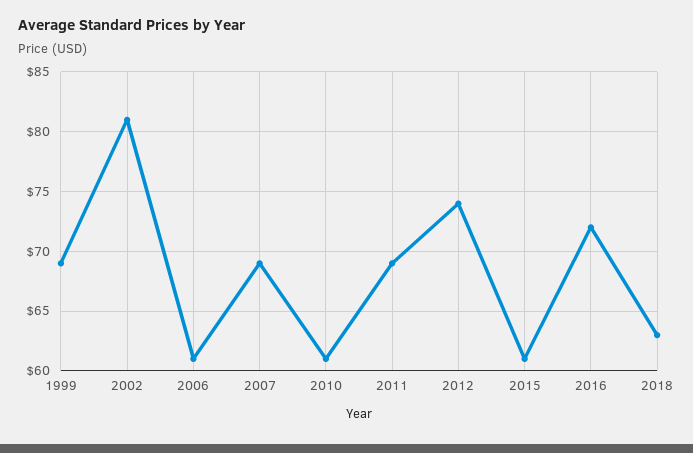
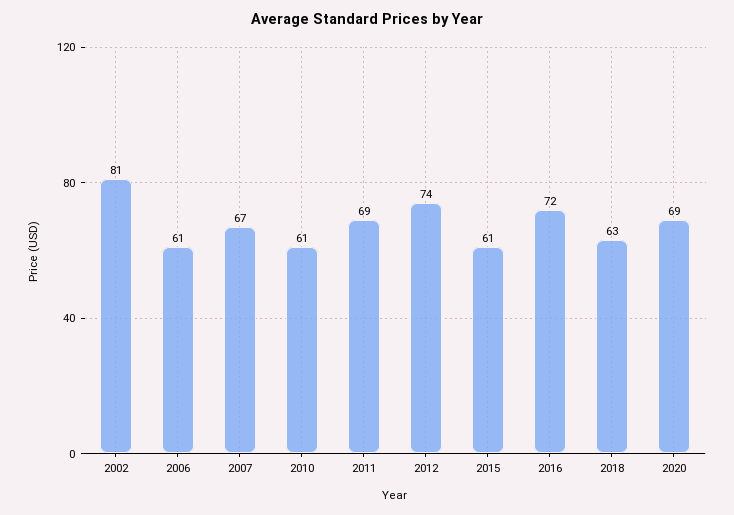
1999: 69 -> none
2007: 69 -> 67
2020: none -> 69

